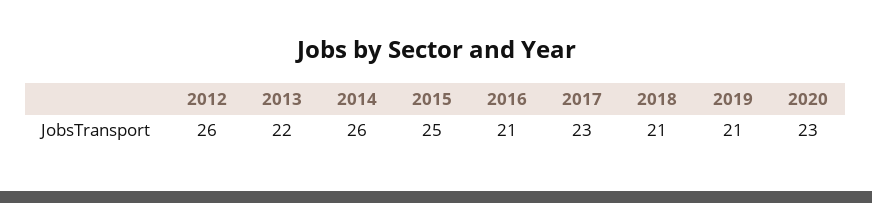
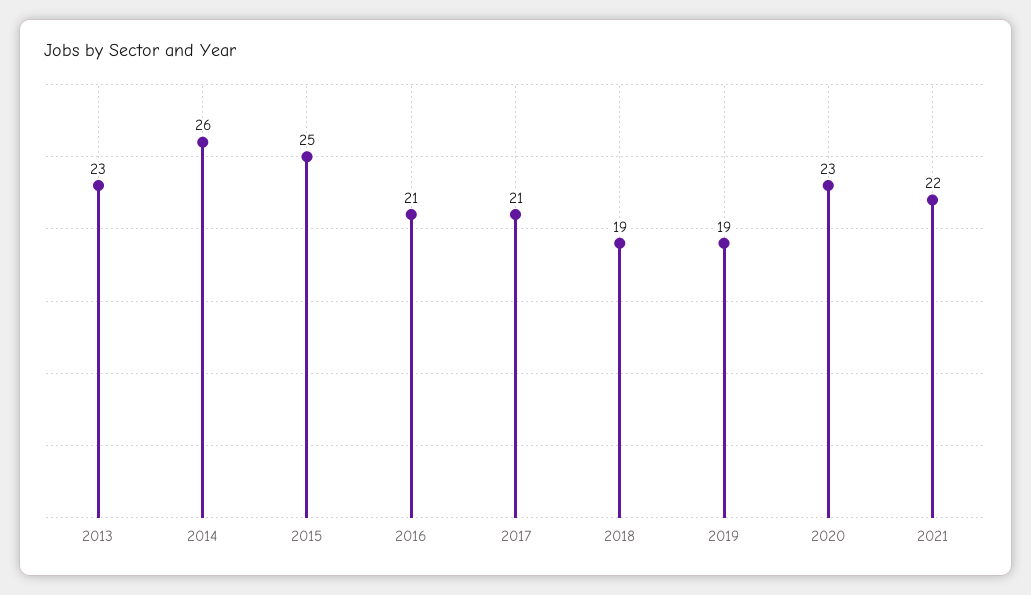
2012: 26 -> none
2013: 22 -> 23
2017: 23 -> 21
2018: 21 -> 19
2019: 21 -> 19
2021: none -> 22

